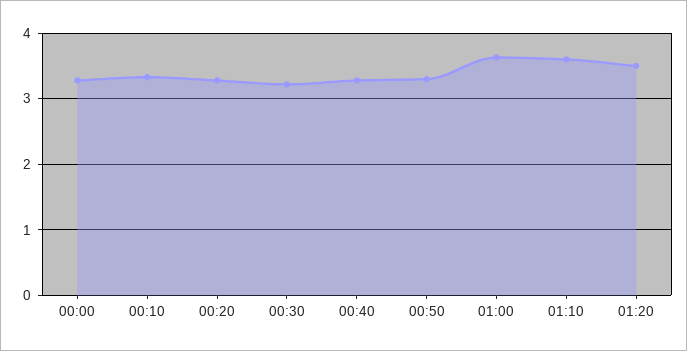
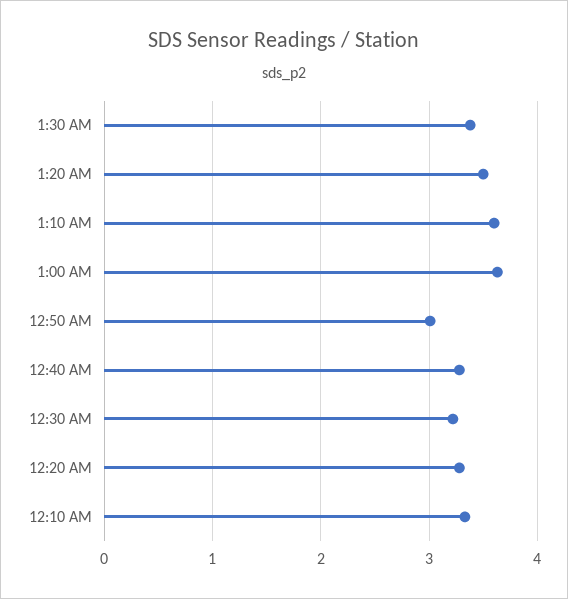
00:00: 3.3 -> none
00:50: 3.3 -> 3
1:30 AM: none -> 3.4

